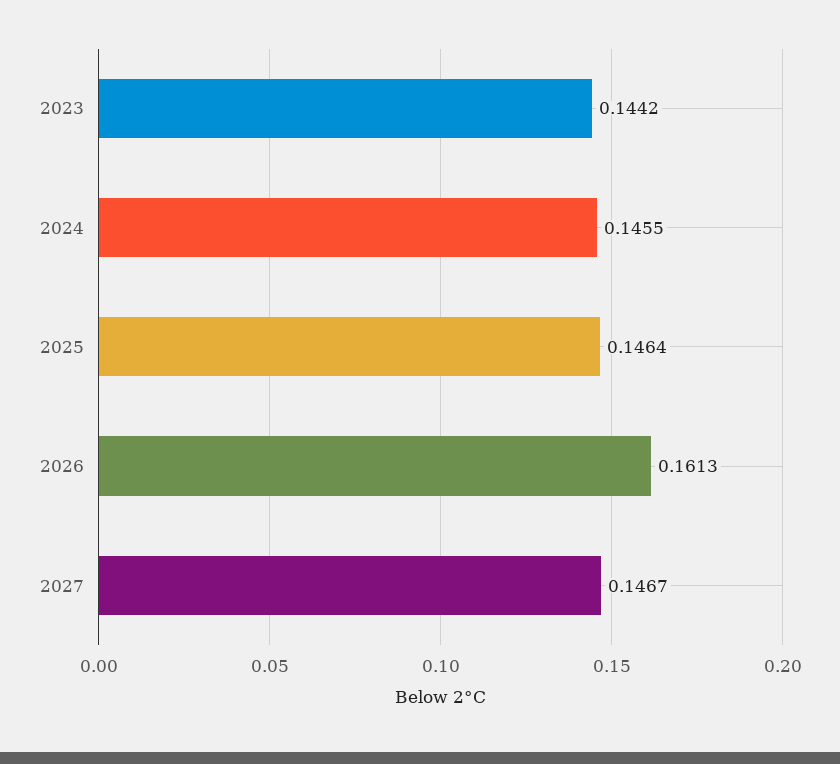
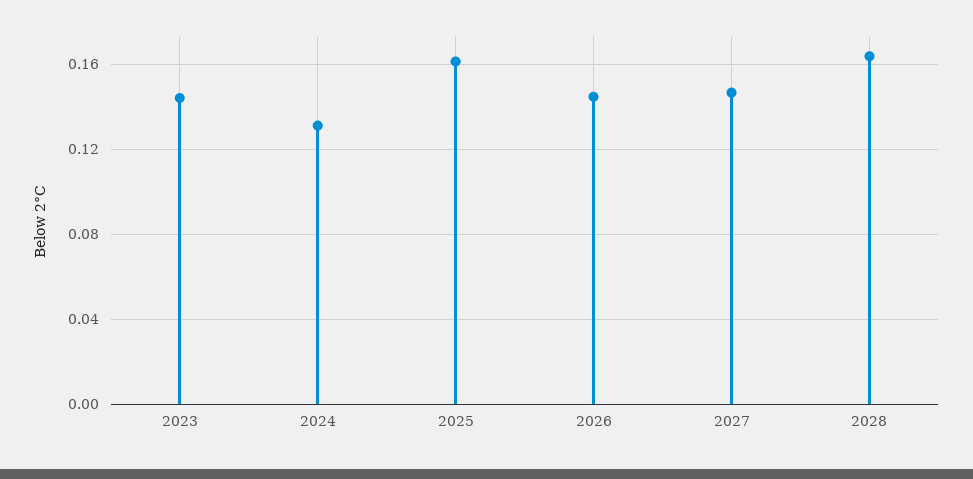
2024: 0.1455 -> 0.13
2025: 0.1464 -> 0.16
2026: 0.1613 -> 0.145
2028: none -> 0.165

